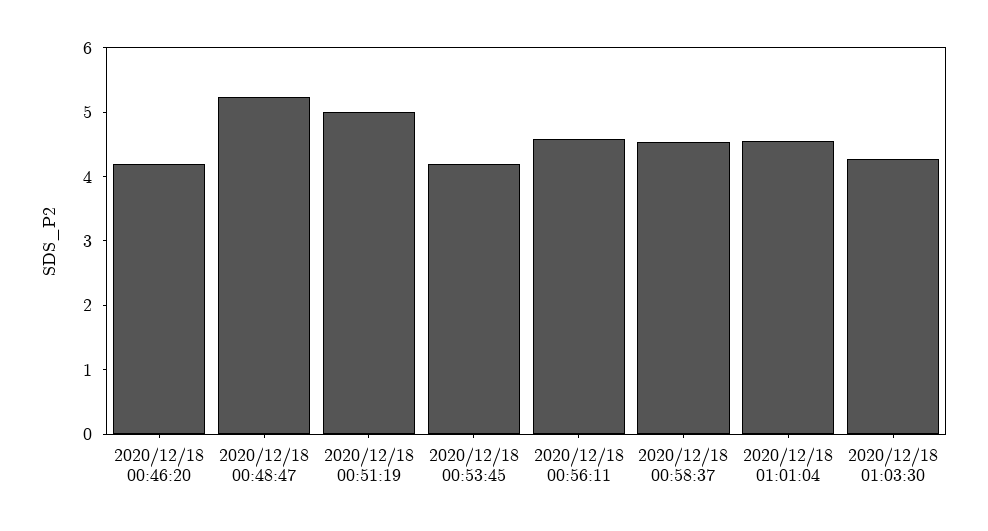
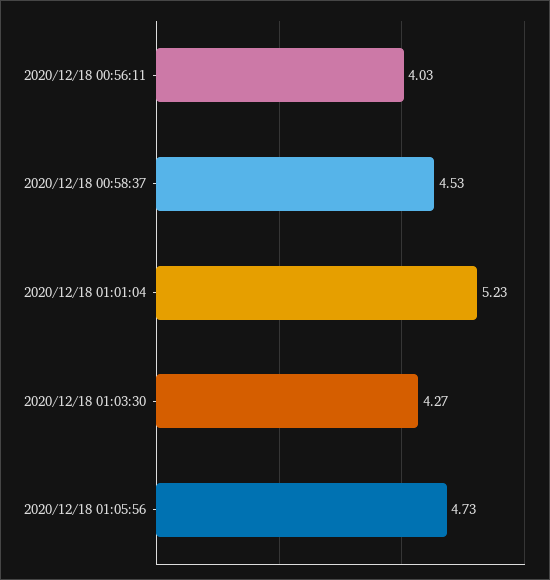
2020/12/18 00:46:20: 4.2 -> none
2020/12/18 00:48:47: 5.2 -> none
2020/12/18 00:51:19: 5 -> none
2020/12/18 00:53:45: 4.2 -> none
2020/12/18 00:56:11: 4.6 -> 4.03
2020/12/18 01:01:04: 4.6 -> 5.23
2020/12/18 01:05:56: none -> 4.73

